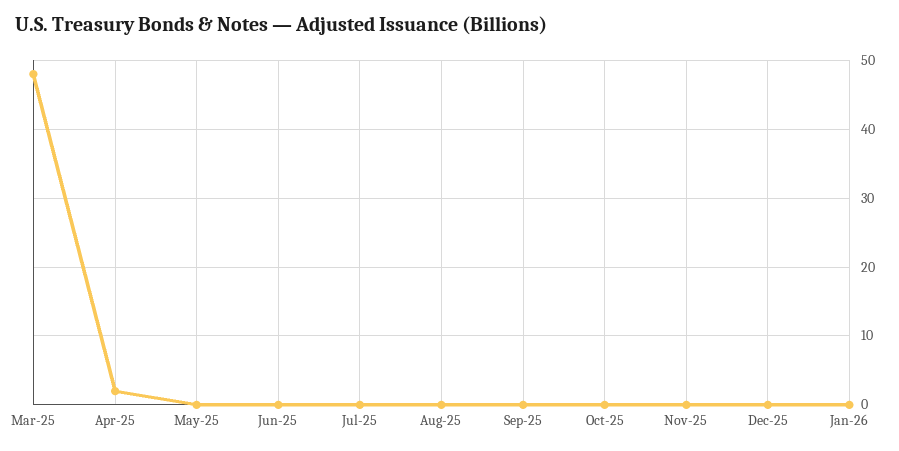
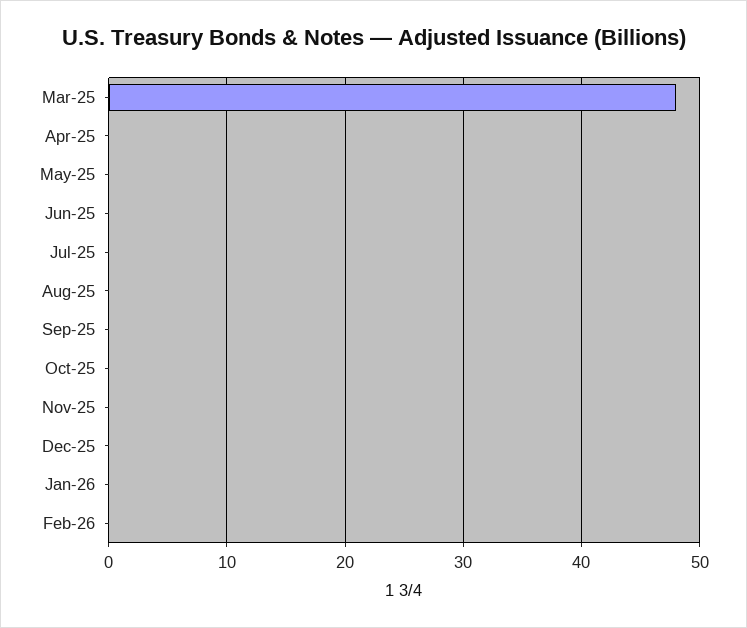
Apr-25: 2 -> 0
Feb-26: none -> 0

